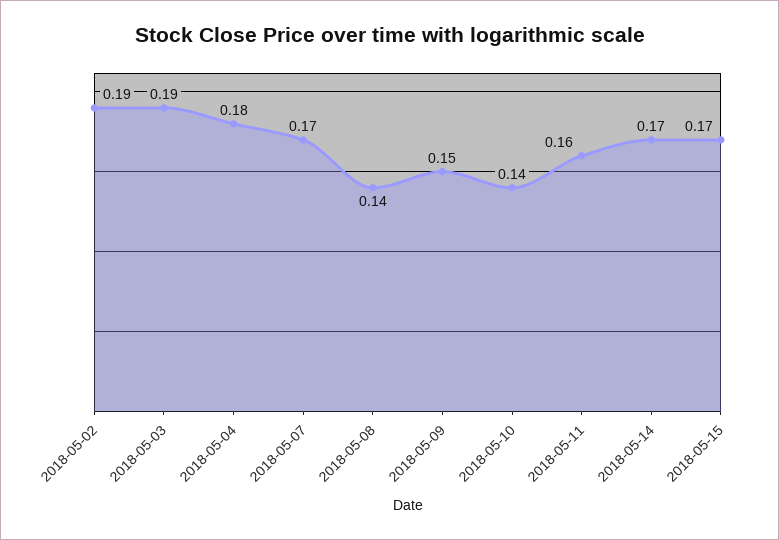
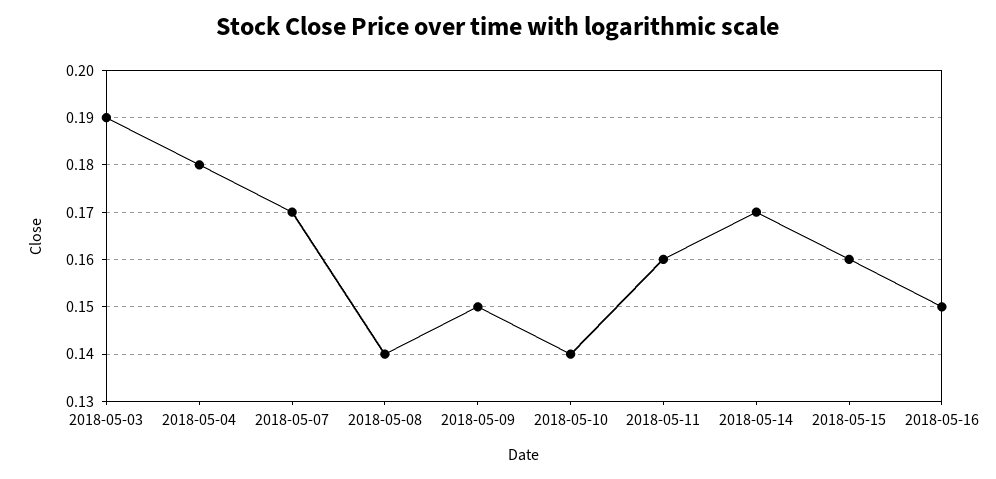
2018-05-02: 0.19 -> none
2018-05-15: 0.17 -> 0.16
2018-05-16: none -> 0.15

